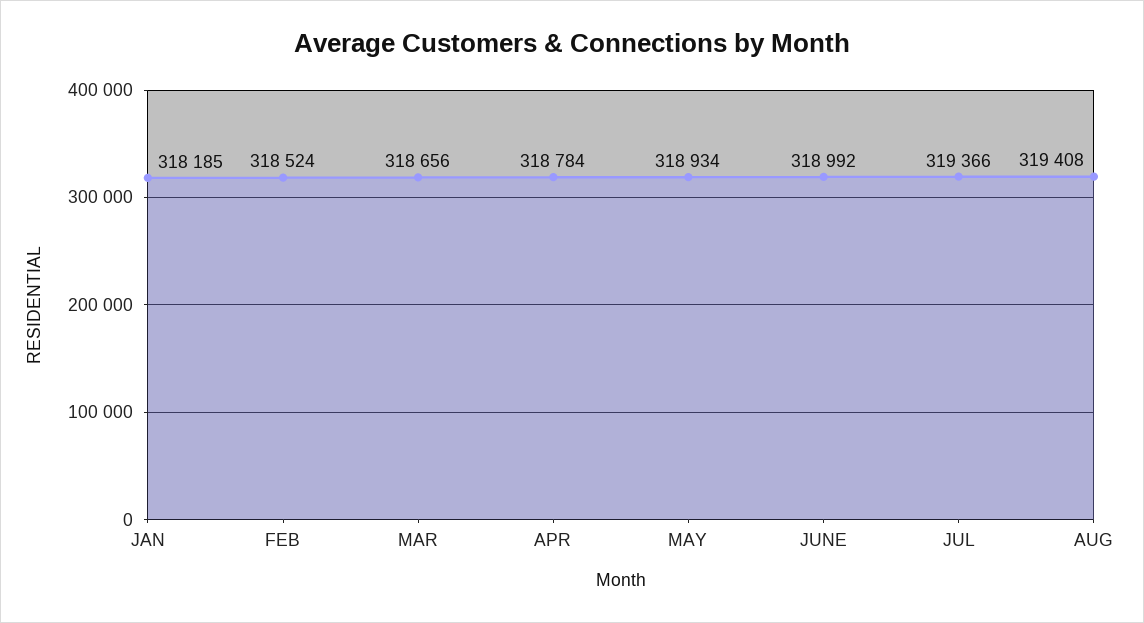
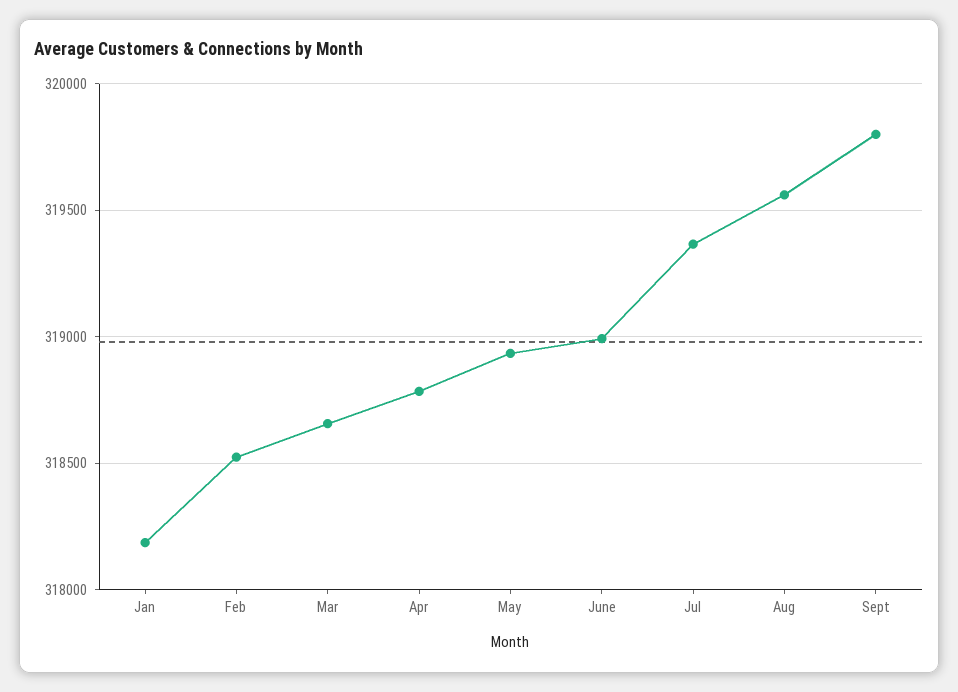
AUG: 319408 -> 319550
Sept: none -> 319800

